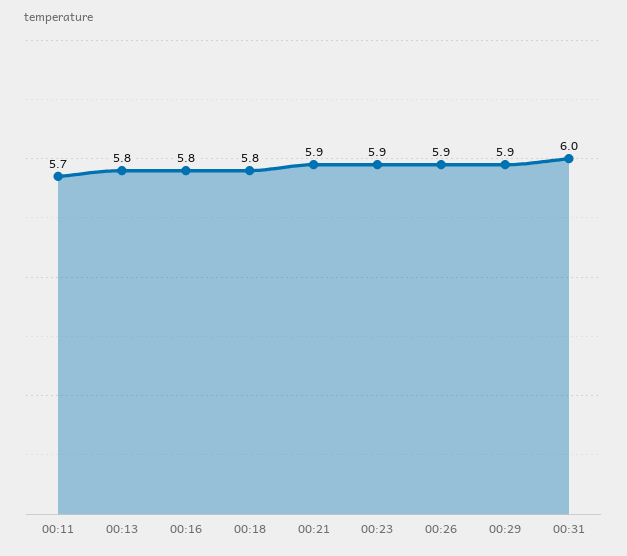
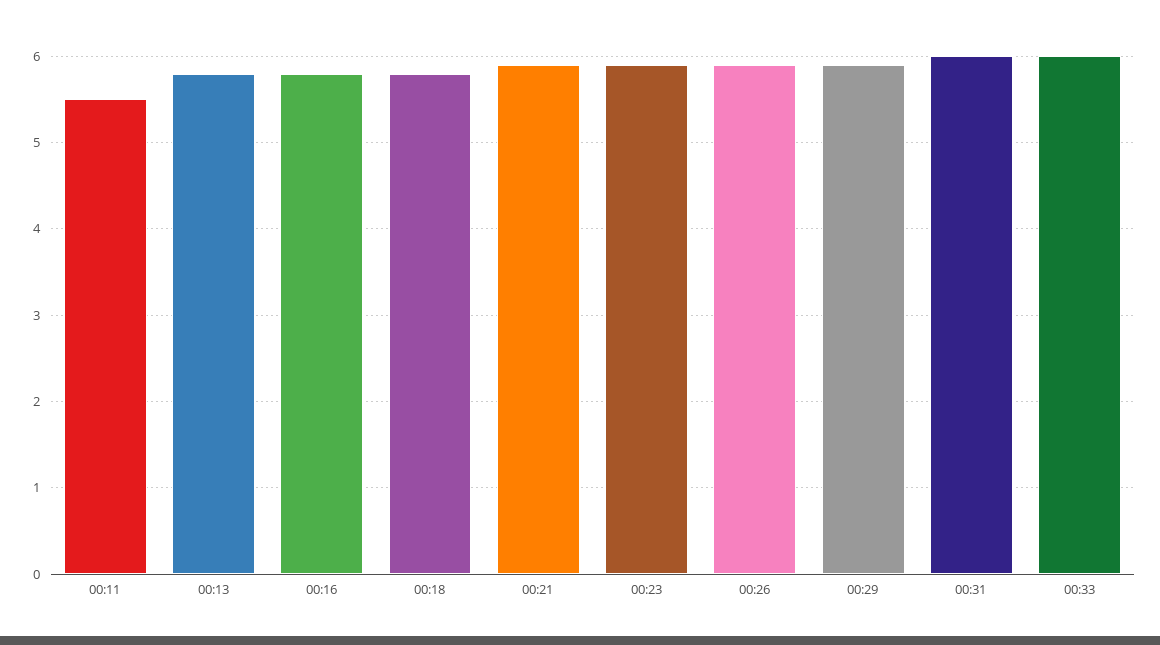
00:11: 5.7 -> 5.5
00:33: none -> 6

